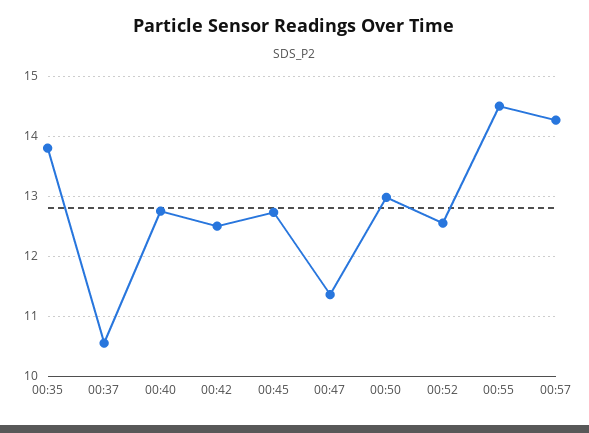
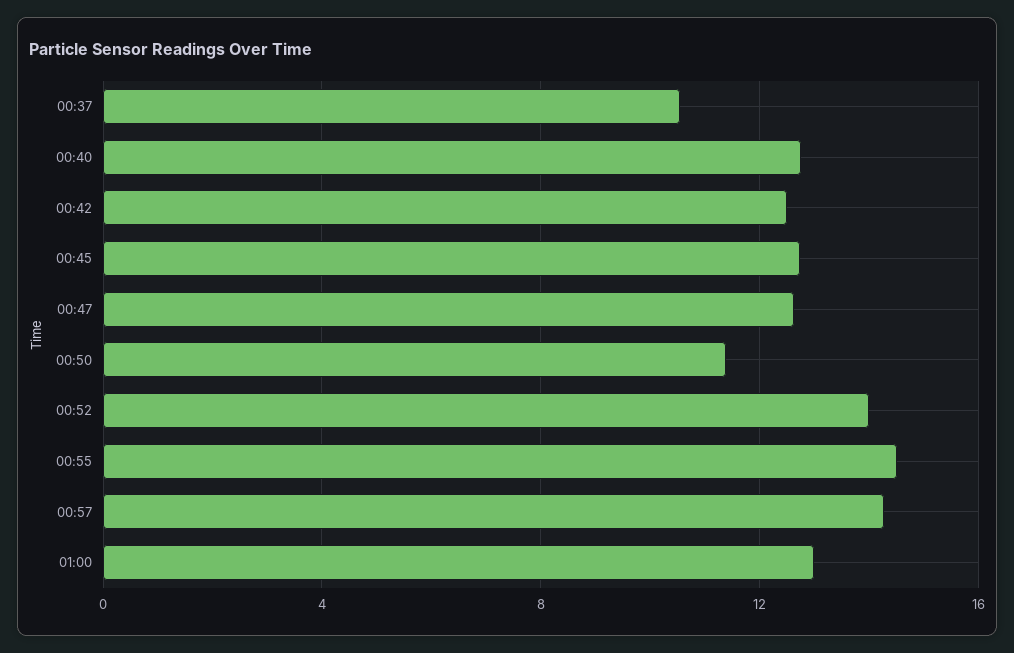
00:35: 13.8 -> none
00:47: 11.4 -> 12.5
00:50: 13 -> 11.5
00:52: 12.6 -> 14
01:00: none -> 13

